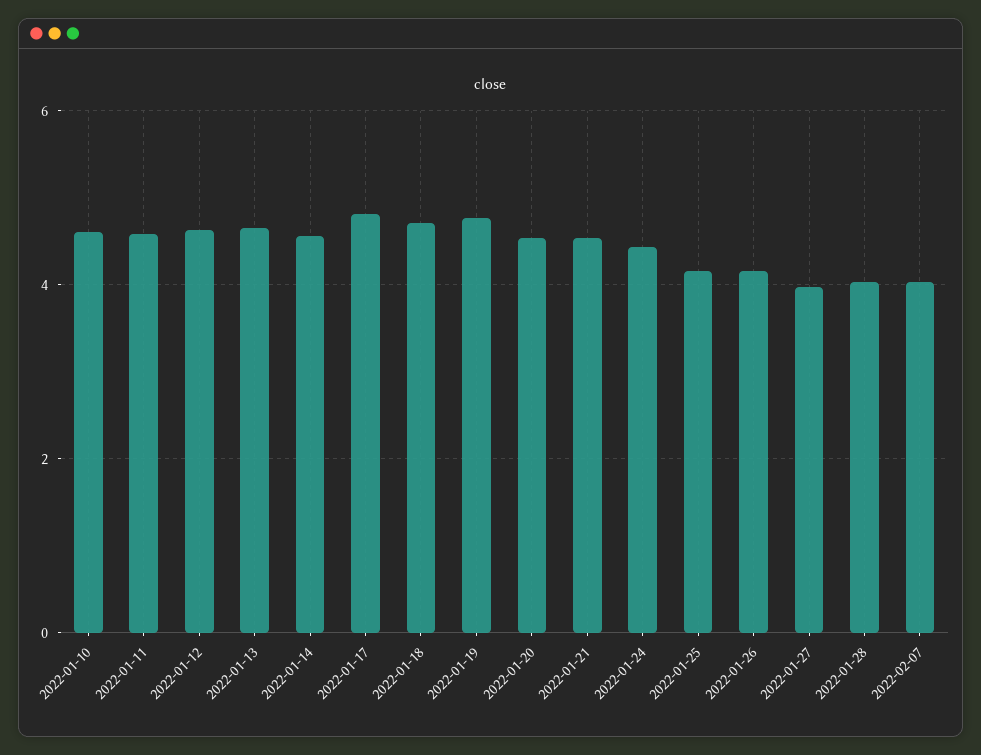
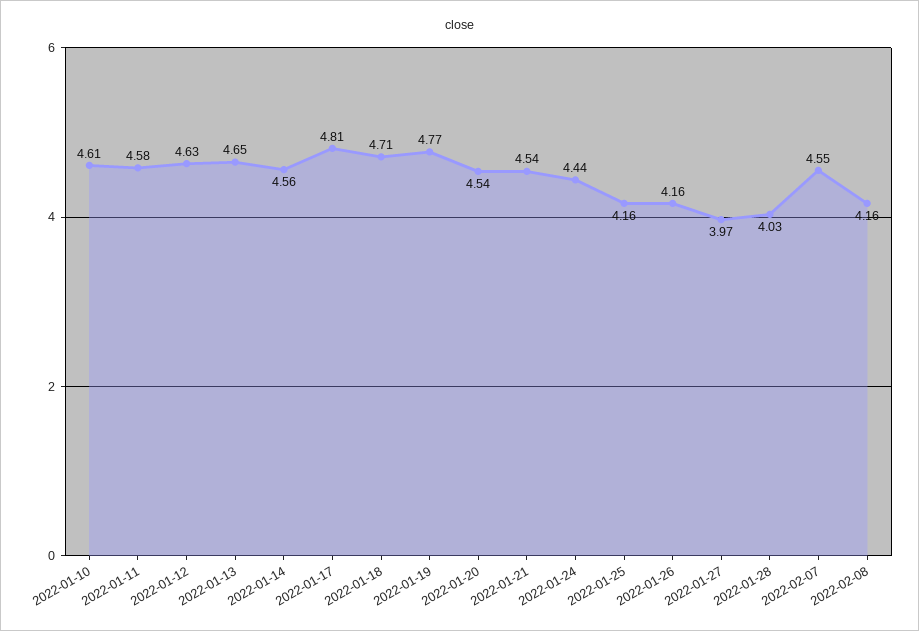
2022-02-07: 4 -> 4.55
2022-02-08: none -> 4.16

